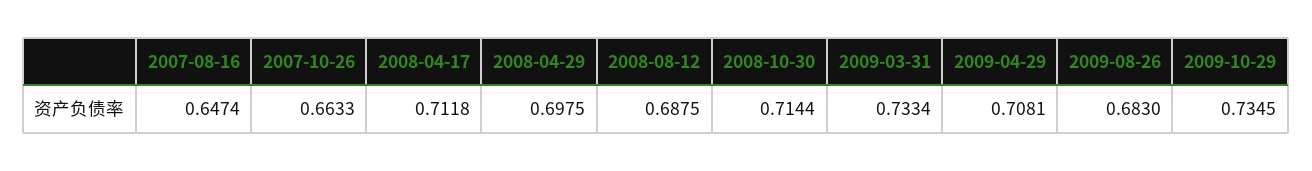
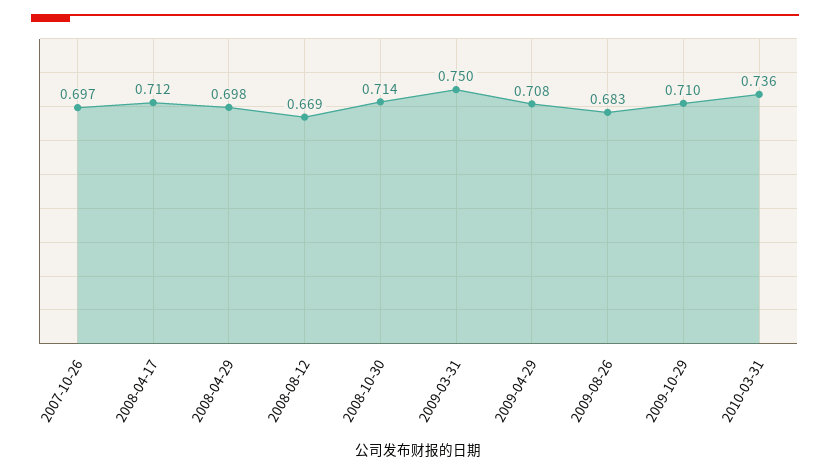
2007-08-16: 0.6474 -> none
2007-10-26: 0.6633 -> 0.697
2008-08-12: 0.6875 -> 0.669
2009-03-31: 0.7334 -> 0.75
2009-10-29: 0.7345 -> 0.71
2010-03-31: none -> 0.736

